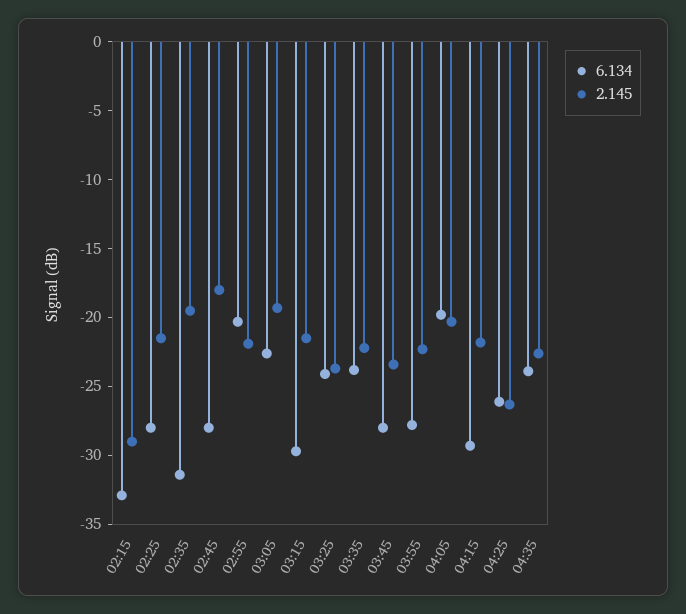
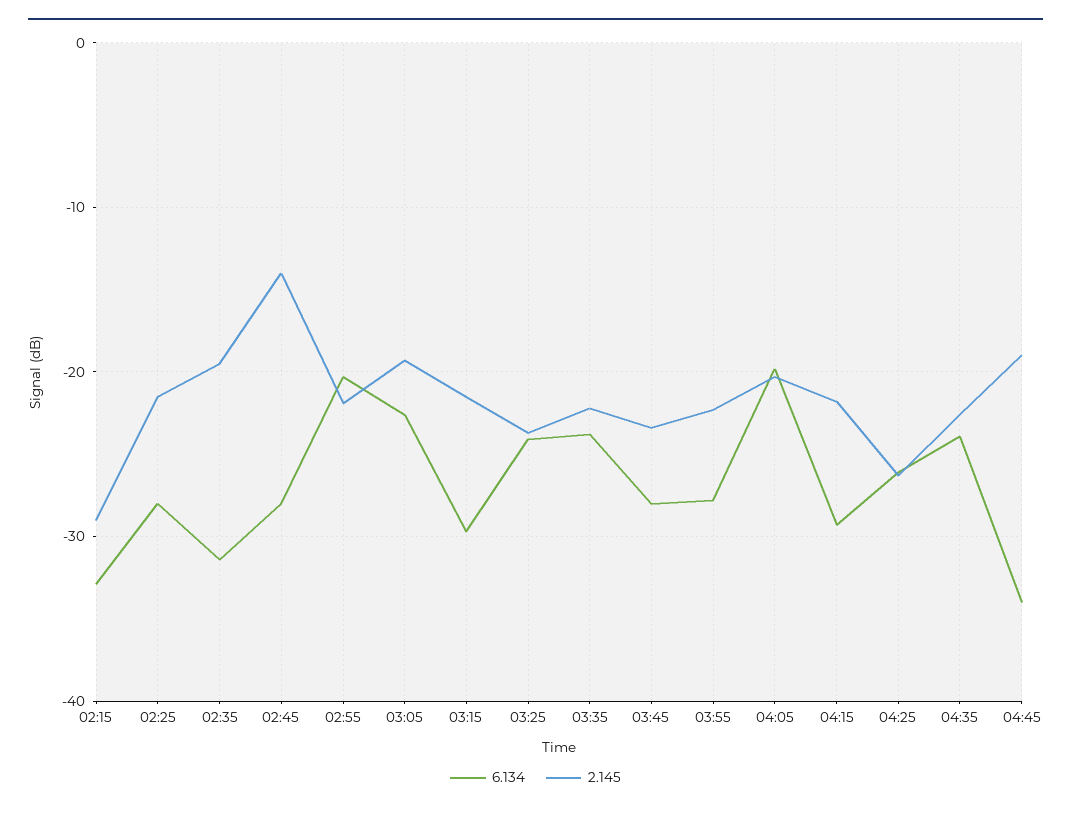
2.145, 02:45: -18 -> -14
6.134, 04:45: none -> -34
2.145, 04:45: none -> -19

